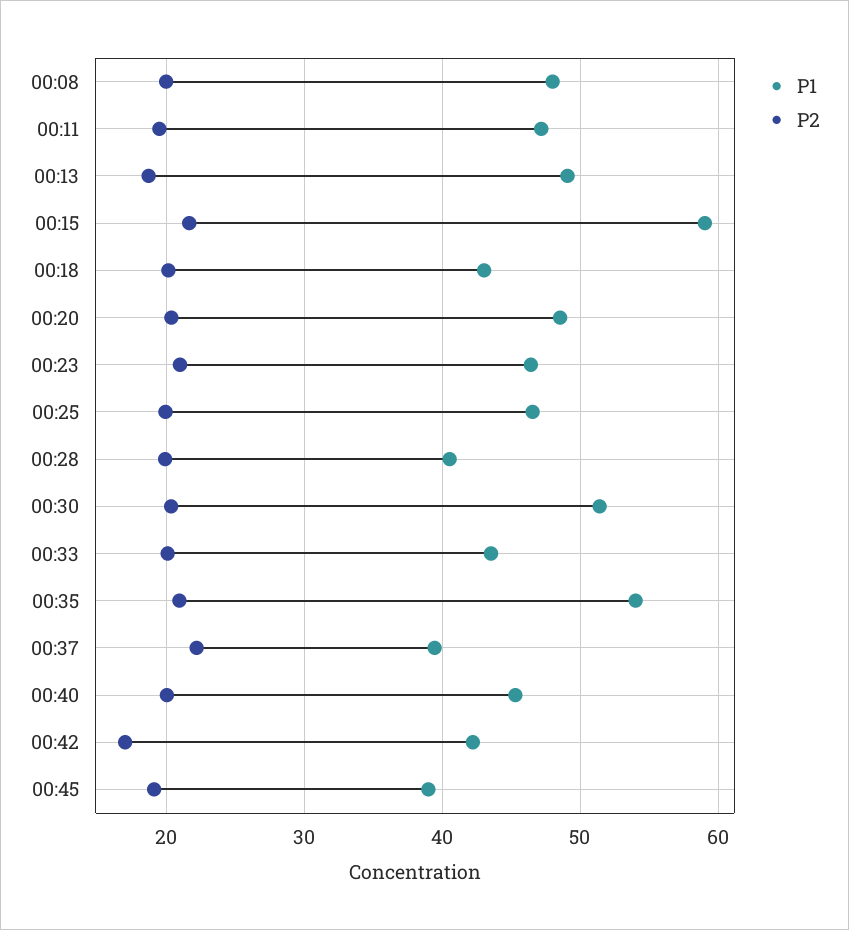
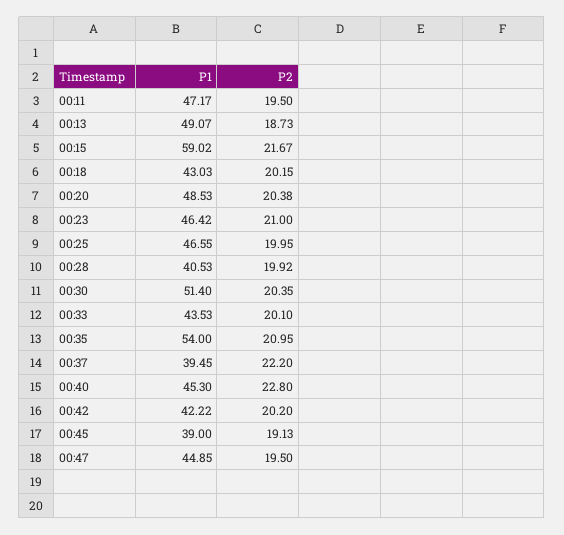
P1, 00:08: 48 -> none
P2, 00:08: 20 -> none
P2, 00:40: 20 -> 22.8
P2, 00:42: 17 -> 20.2
P1, 00:47: none -> 44.85
P2, 00:47: none -> 19.5

